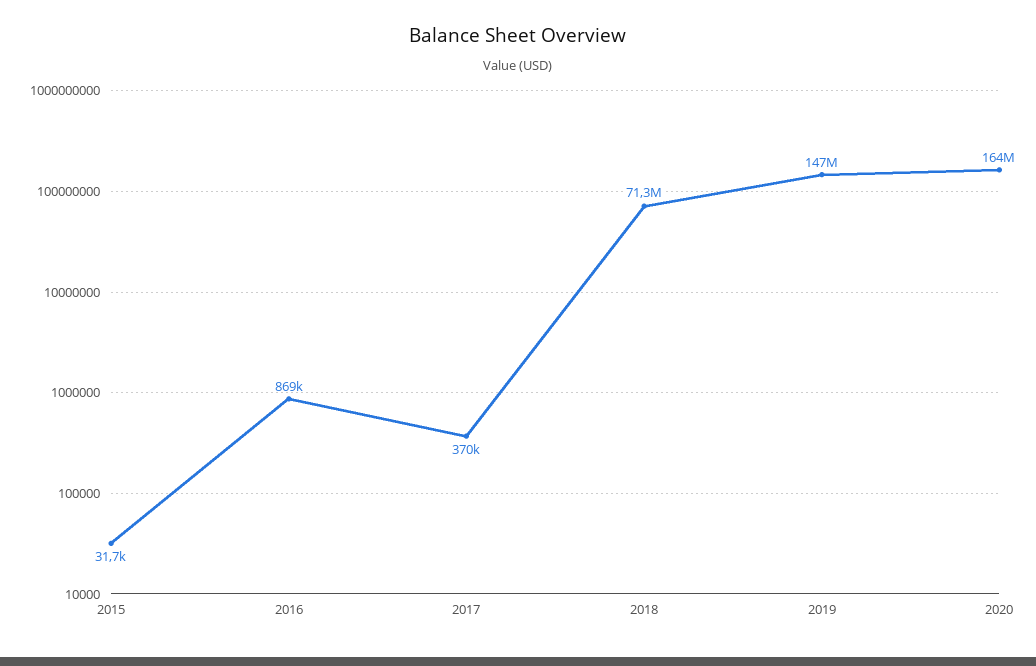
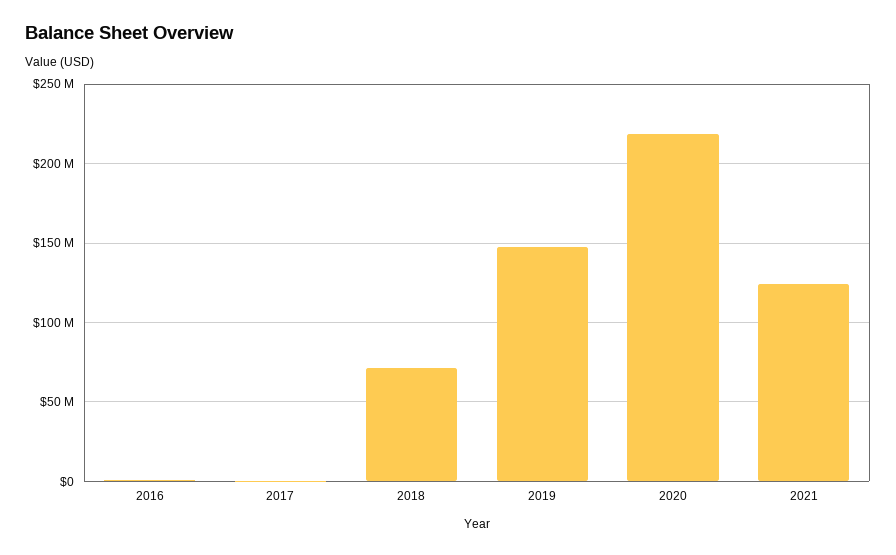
2015: 31700 -> none
2020: 164000000 -> 220000000
2021: none -> 125000000

